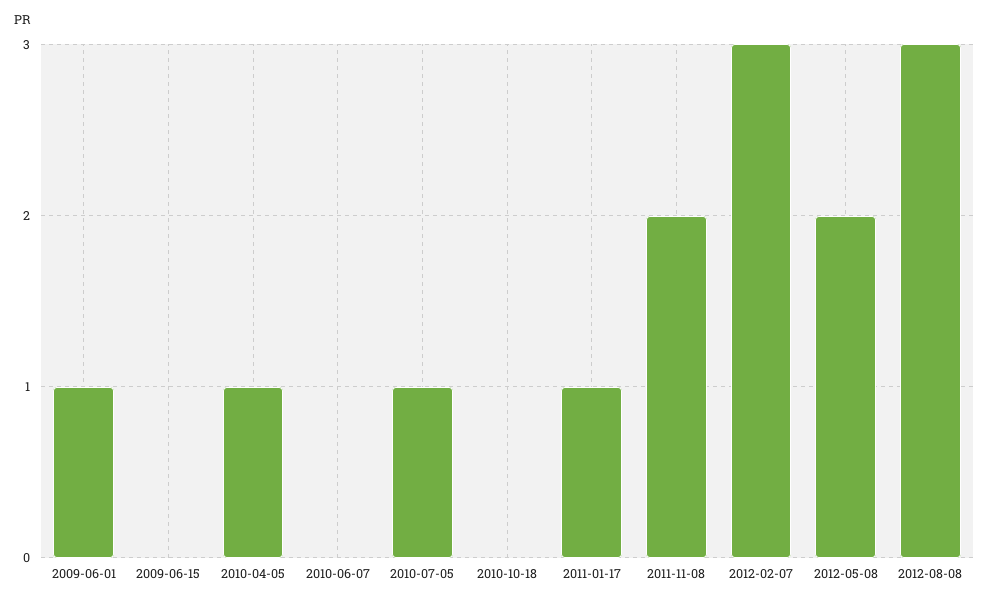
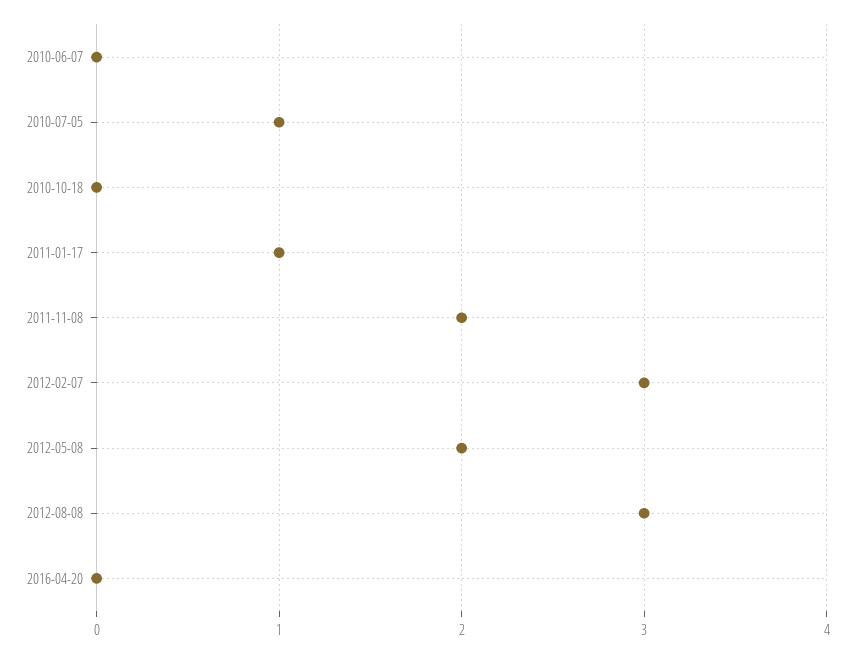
2009-06-01: 1 -> none
2009-06-15: 0 -> none
2010-04-05: 1 -> none
2016-04-20: none -> 0

